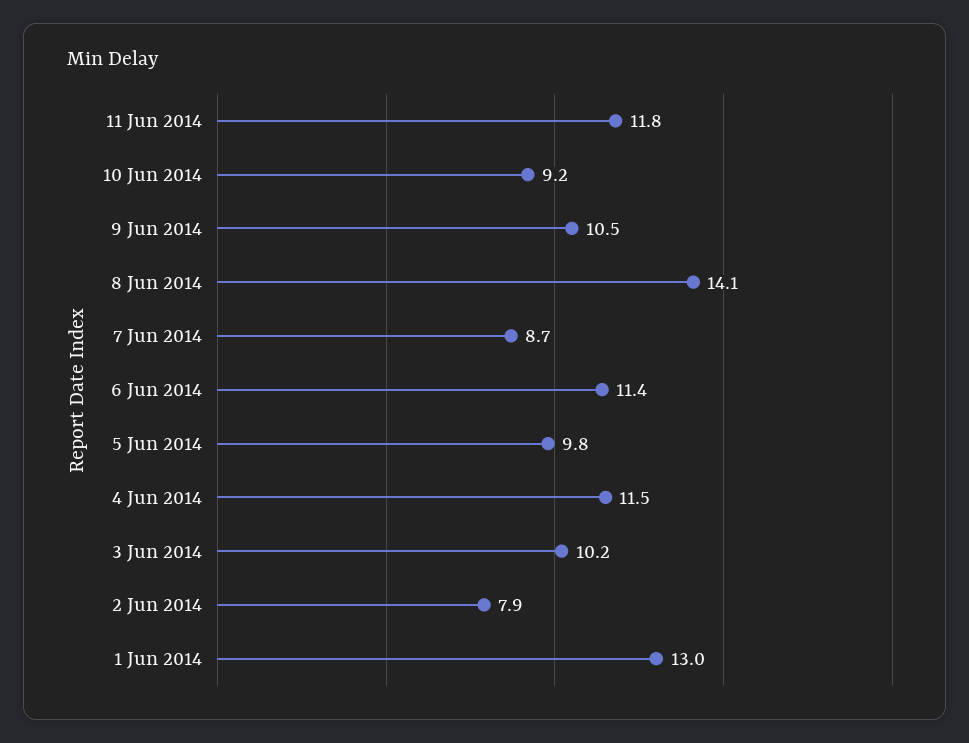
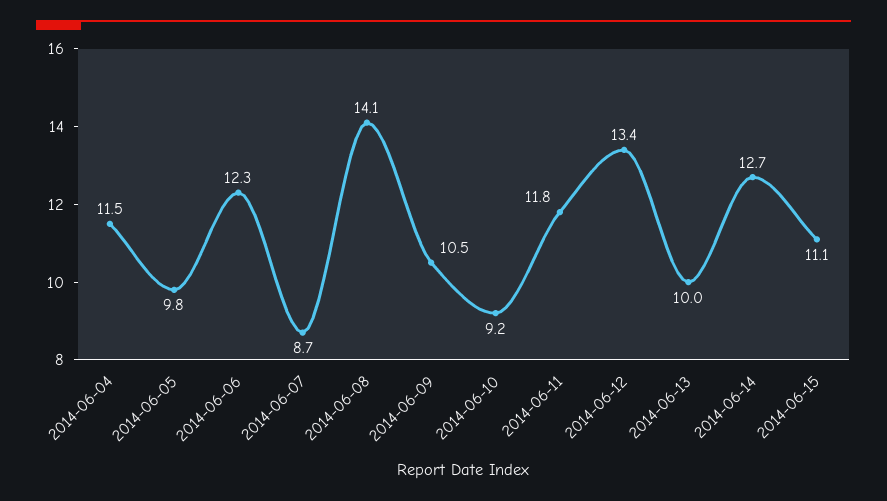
6 Jun 2014: 11.4 -> 12.3
3 Jun 2014: 10.2 -> none
2 Jun 2014: 7.9 -> none
1 Jun 2014: 13 -> none
2014-06-12: none -> 13.4
2014-06-13: none -> 10
2014-06-14: none -> 12.7
2014-06-15: none -> 11.1

